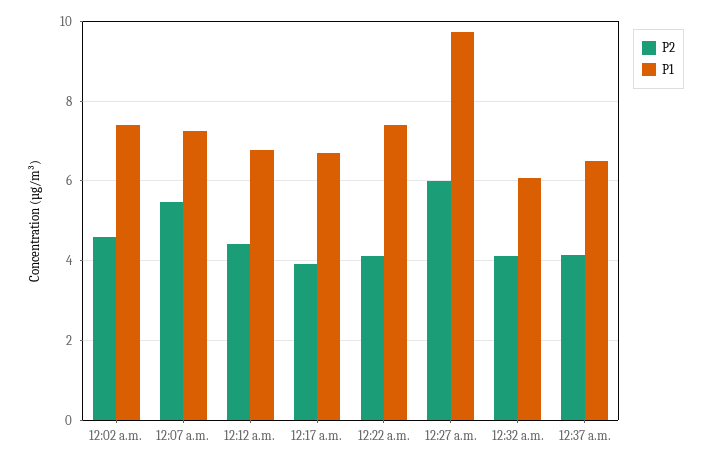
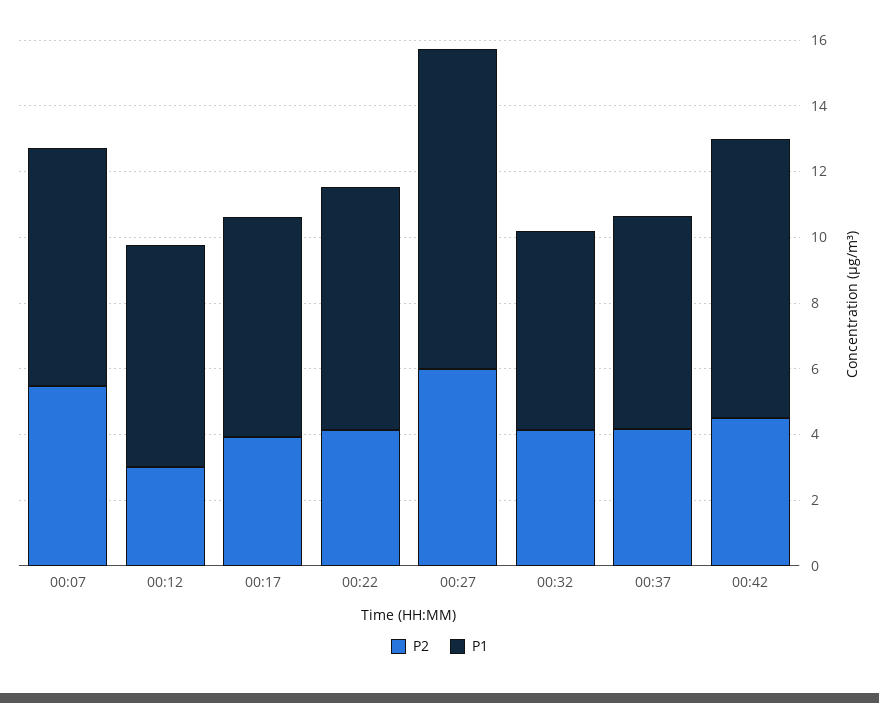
P2, 12:02 a.m.: 4.6 -> none
P1, 12:02 a.m.: 7.4 -> none
P2, 12:12 a.m.: 4.4 -> 3
P2, 00:42: none -> 4.5
P1, 00:42: none -> 8.5

